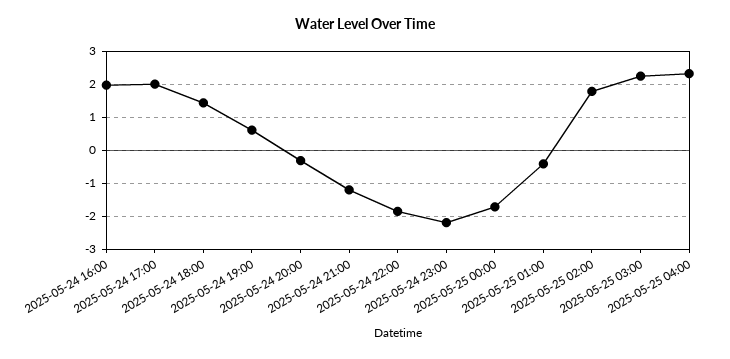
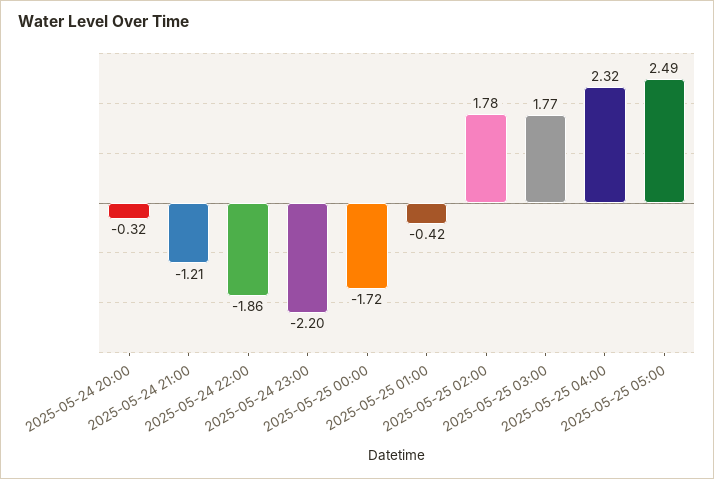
2025-05-24 16:00: 2 -> none
2025-05-24 17:00: 2 -> none
2025-05-24 18:00: 1.4 -> none
2025-05-24 19:00: 0.6 -> none
2025-05-25 03:00: 2.2 -> 1.77
2025-05-25 05:00: none -> 2.49

